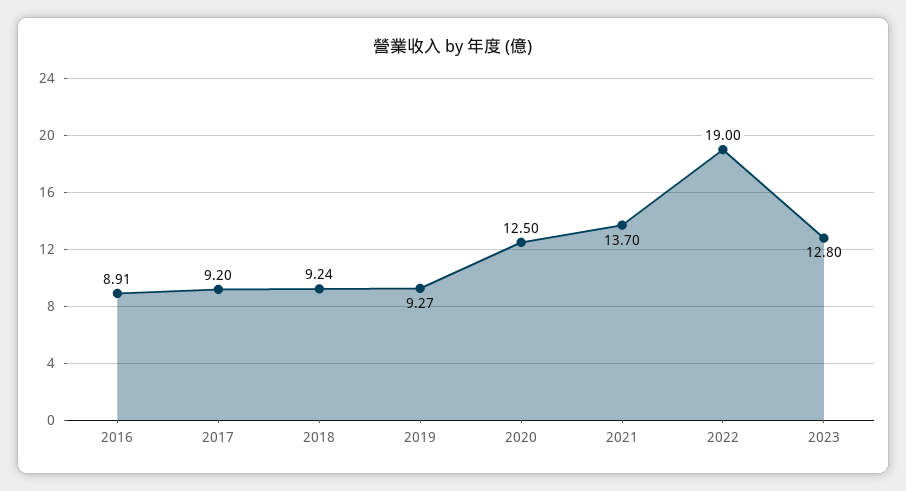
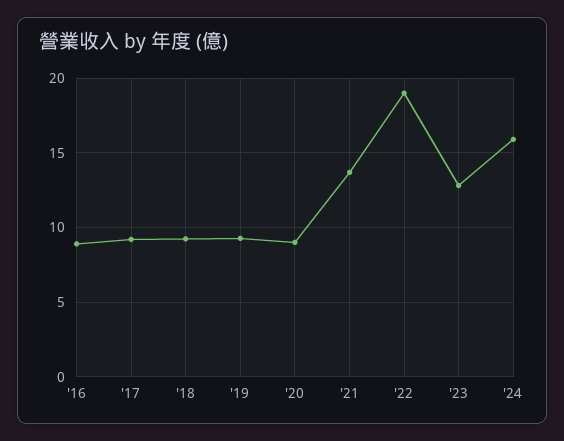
2020: 12.5 -> 9
'24: none -> 16

